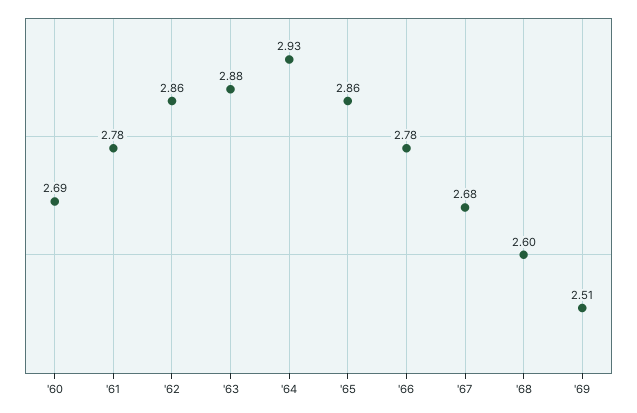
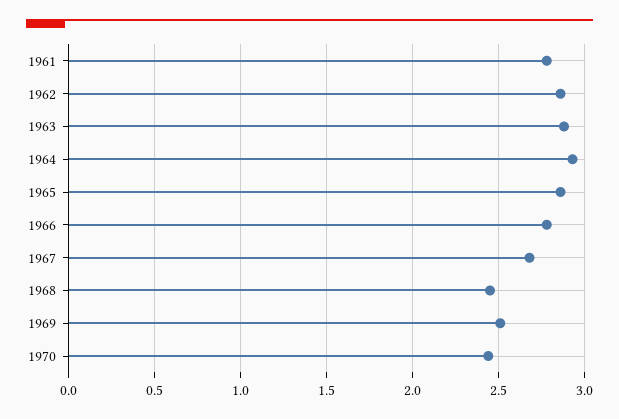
'60: 2.69 -> none
'68: 2.6 -> 2.45
1970: none -> 2.45

